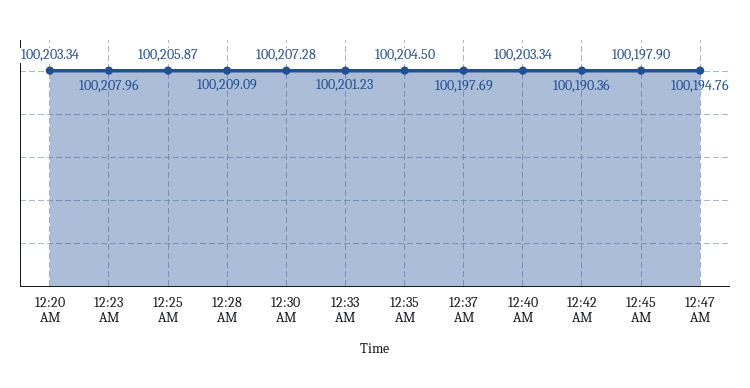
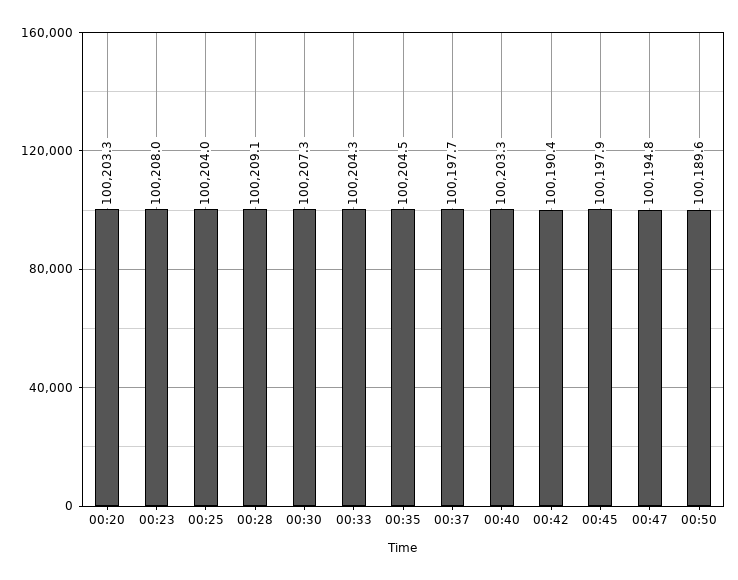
12:25 AM: 100205.87 -> 100204
12:33 AM: 100201.23 -> 100204.3
00:50: none -> 100189.6

